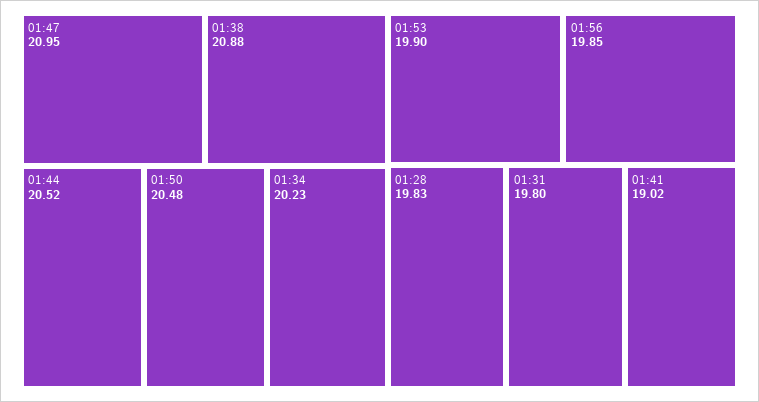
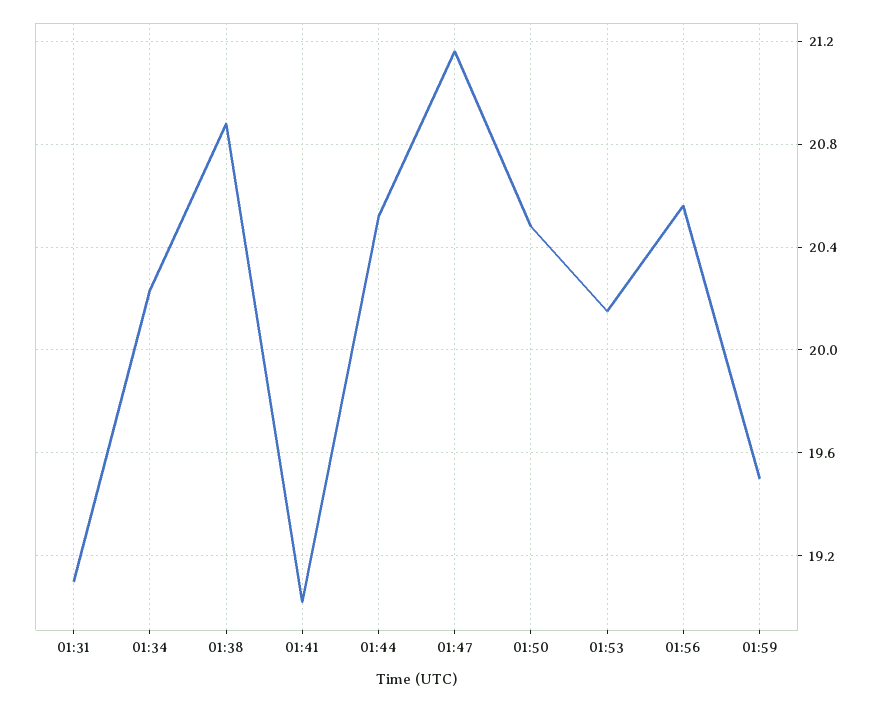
01:47: 20.95 -> 21.15
01:53: 19.9 -> 20.15
01:56: 19.85 -> 20.55
01:28: 19.83 -> none
01:31: 19.8 -> 19.1
01:59: none -> 19.5

